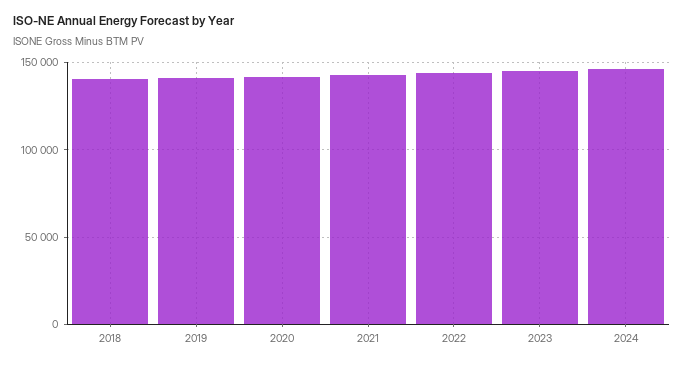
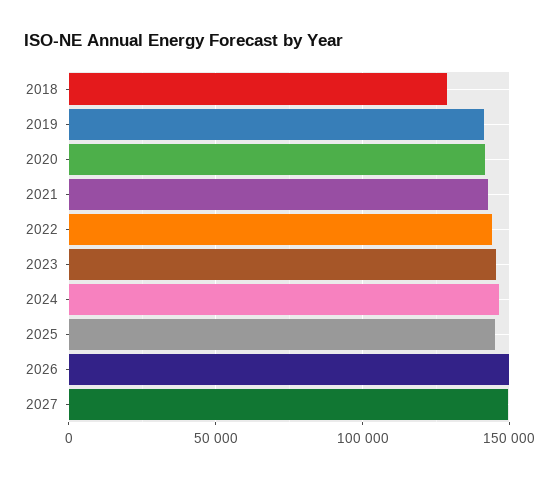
2018: 140000 -> 130000
2025: none -> 145000
2026: none -> 150000
2027: none -> 150000

